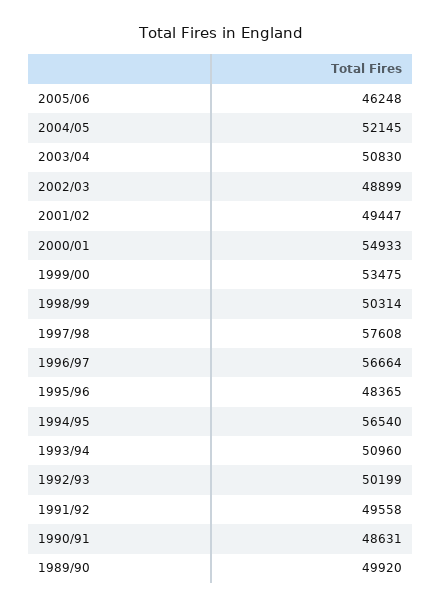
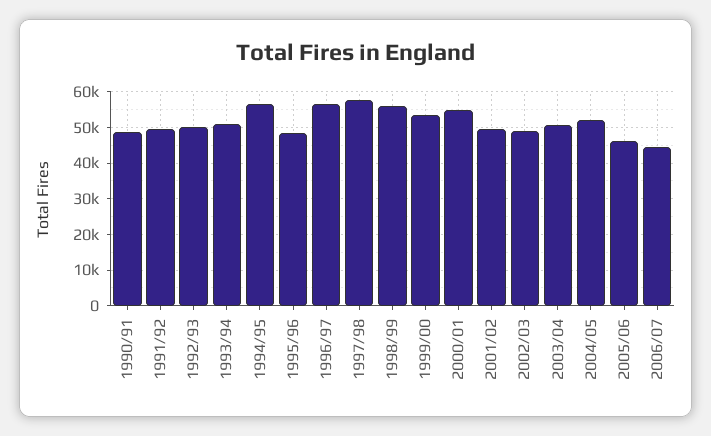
1998/99: 50314 -> 56000
1989/90: 49920 -> none
2006/07: none -> 44000

